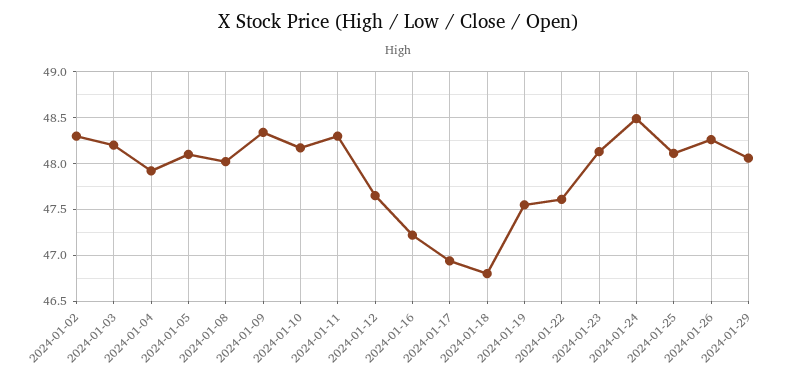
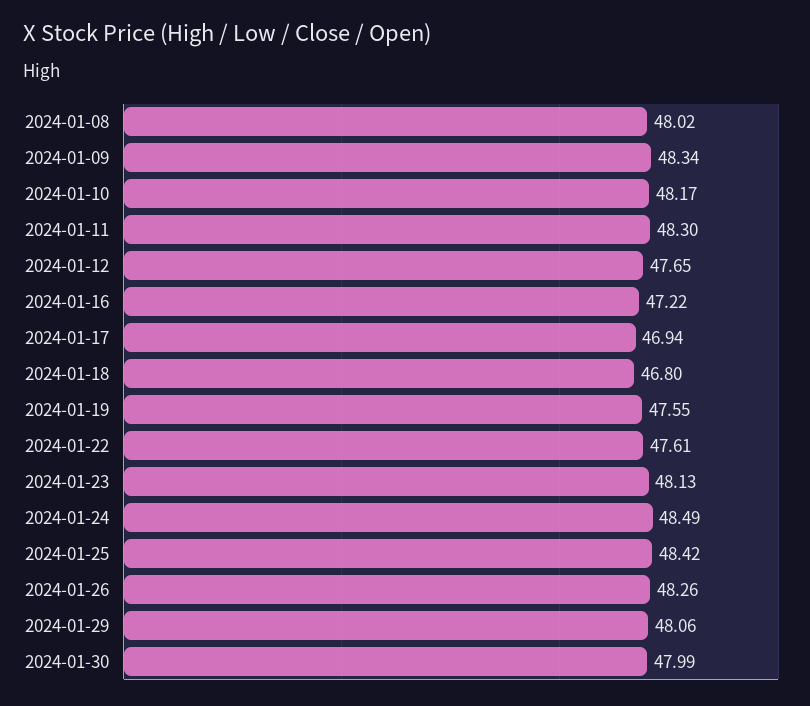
2024-01-02: 48.3 -> none
2024-01-03: 48.2 -> none
2024-01-04: 47.9 -> none
2024-01-05: 48.1 -> none
2024-01-25: 48.1 -> 48.42
2024-01-30: none -> 47.99

